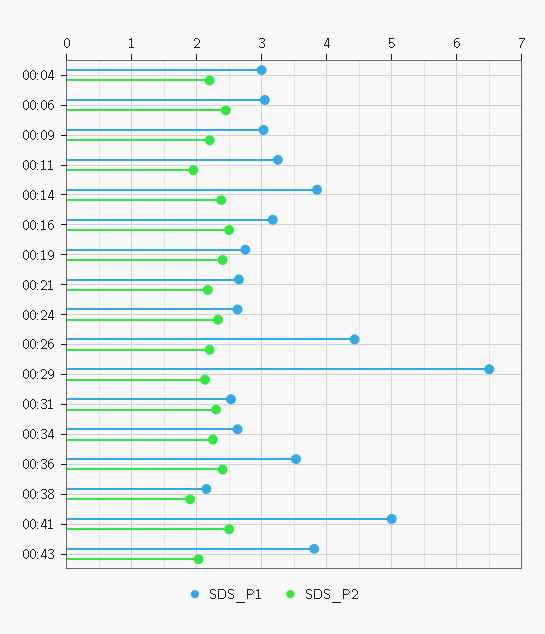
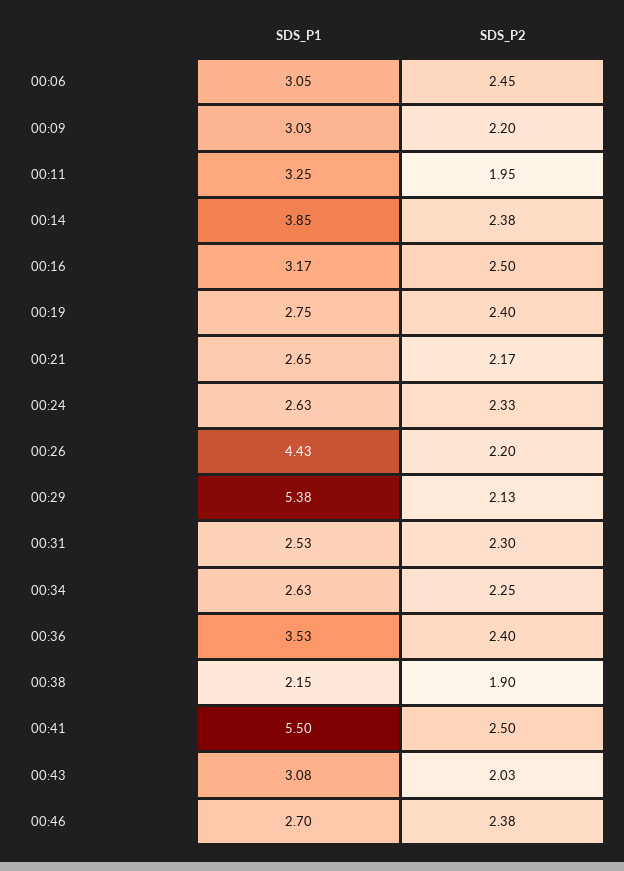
SDS_P1, 00:04: 3 -> none
SDS_P2, 00:04: 2.2 -> none
SDS_P1, 00:29: 6.5 -> 5.38
SDS_P1, 00:41: 5 -> 5.5
SDS_P1, 00:43: 3.8 -> 3.08
SDS_P1, 00:46: none -> 2.7
SDS_P2, 00:46: none -> 2.38

